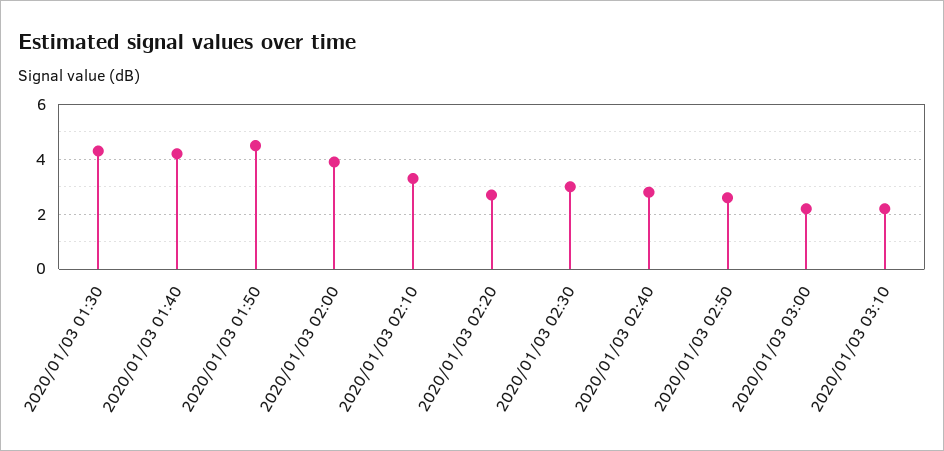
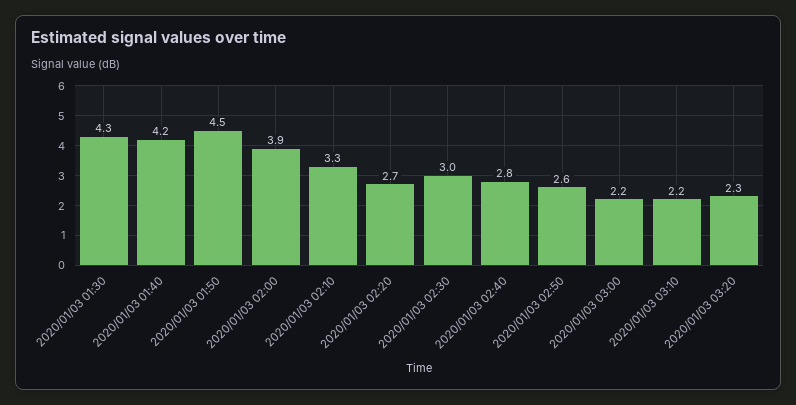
2020/01/03 03:20: none -> 2.3

